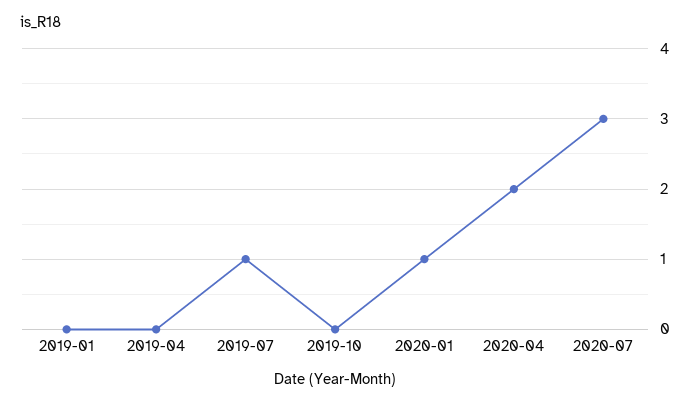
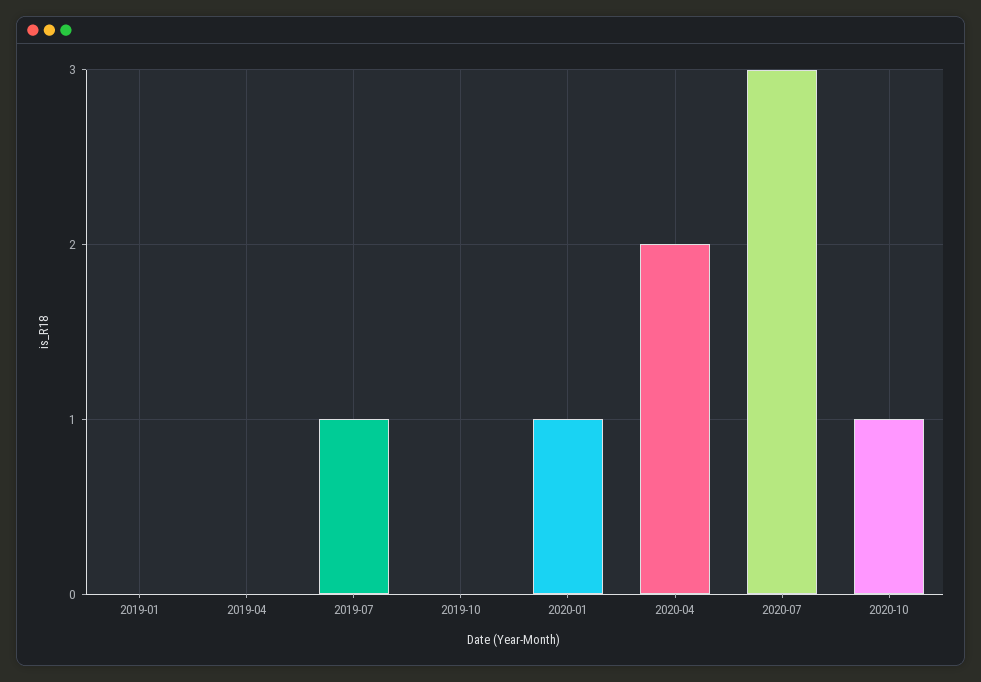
2020-10: none -> 1

